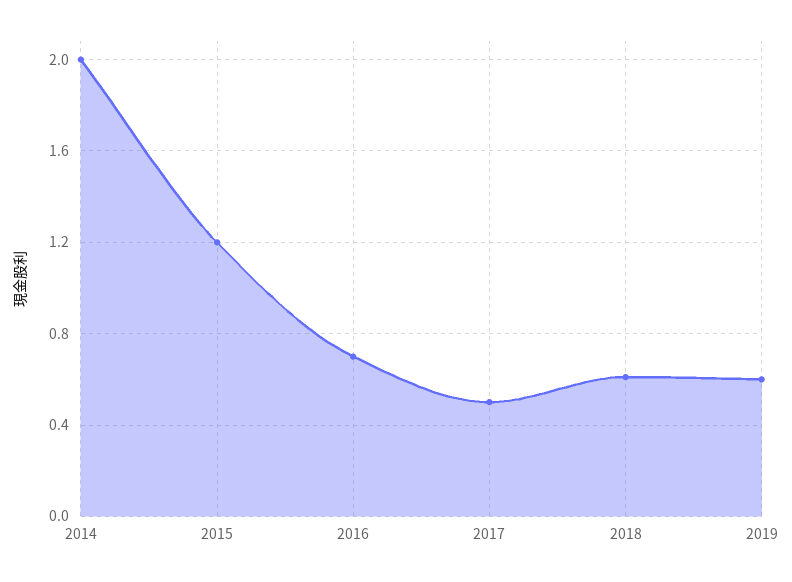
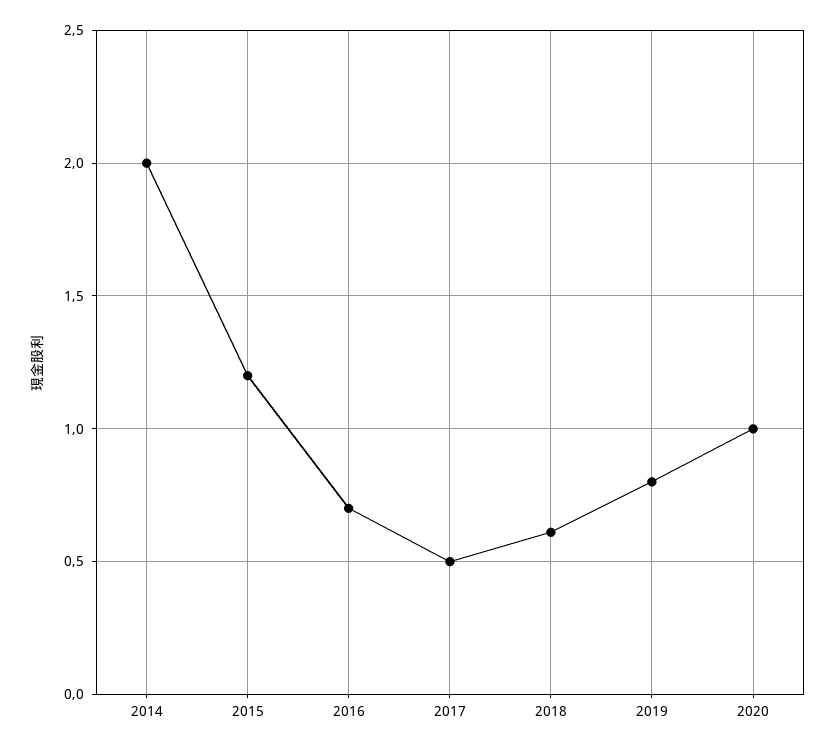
2019: 0.6 -> 0.8
2020: none -> 1

